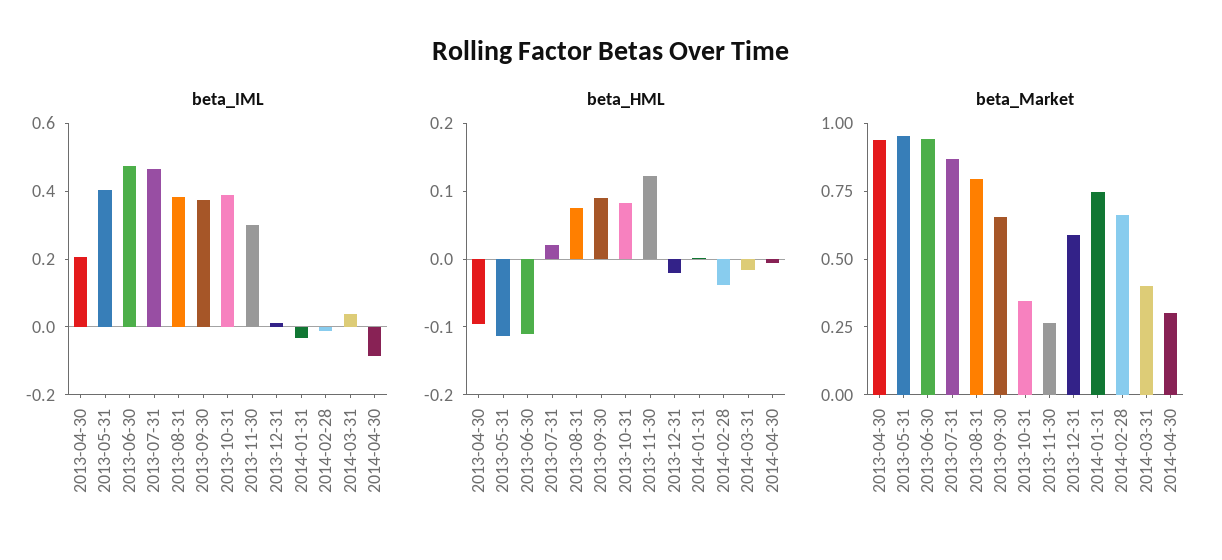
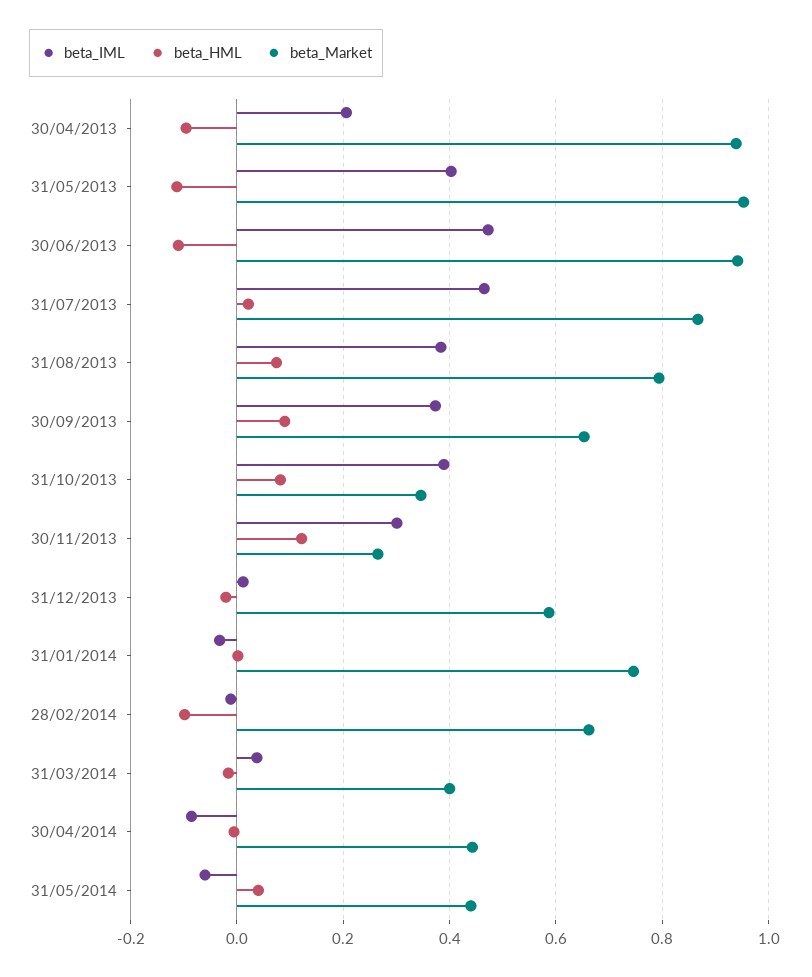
beta_HML, 2014-02-28: -0.04 -> -0.1
beta_Market, 2014-04-30: 0.3 -> 0.44
beta_IML, 31/05/2014: none -> -0.06
beta_HML, 31/05/2014: none -> 0.04
beta_Market, 31/05/2014: none -> 0.44

